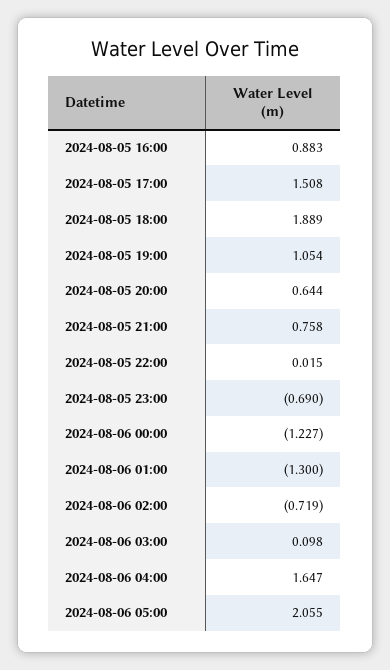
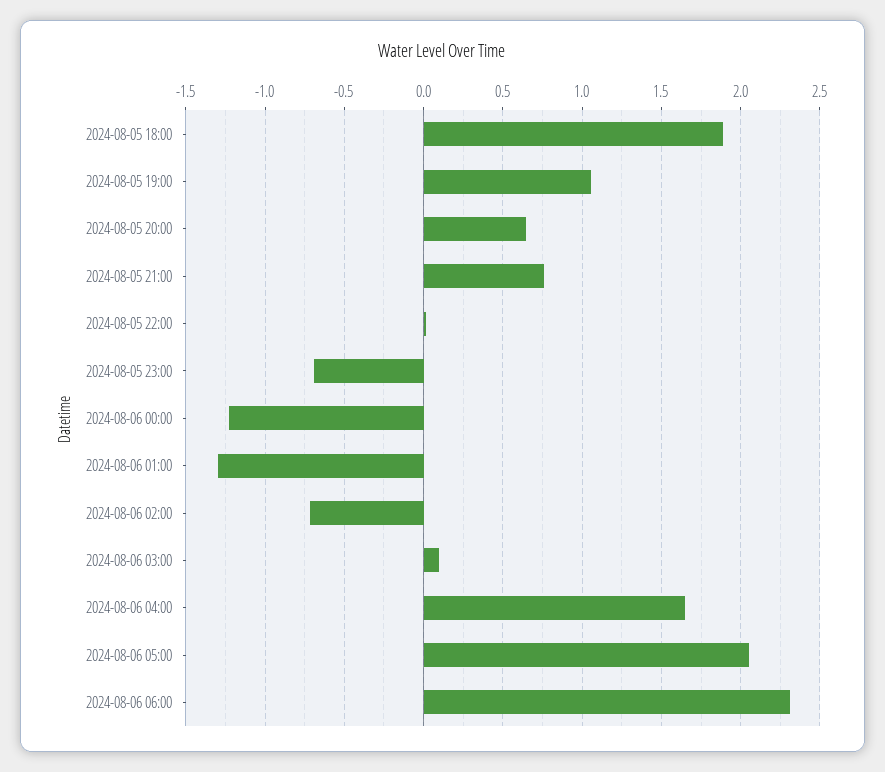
2024-08-05 16:00: 0.883 -> none
2024-08-05 17:00: 1.508 -> none
2024-08-06 06:00: none -> 2.3

